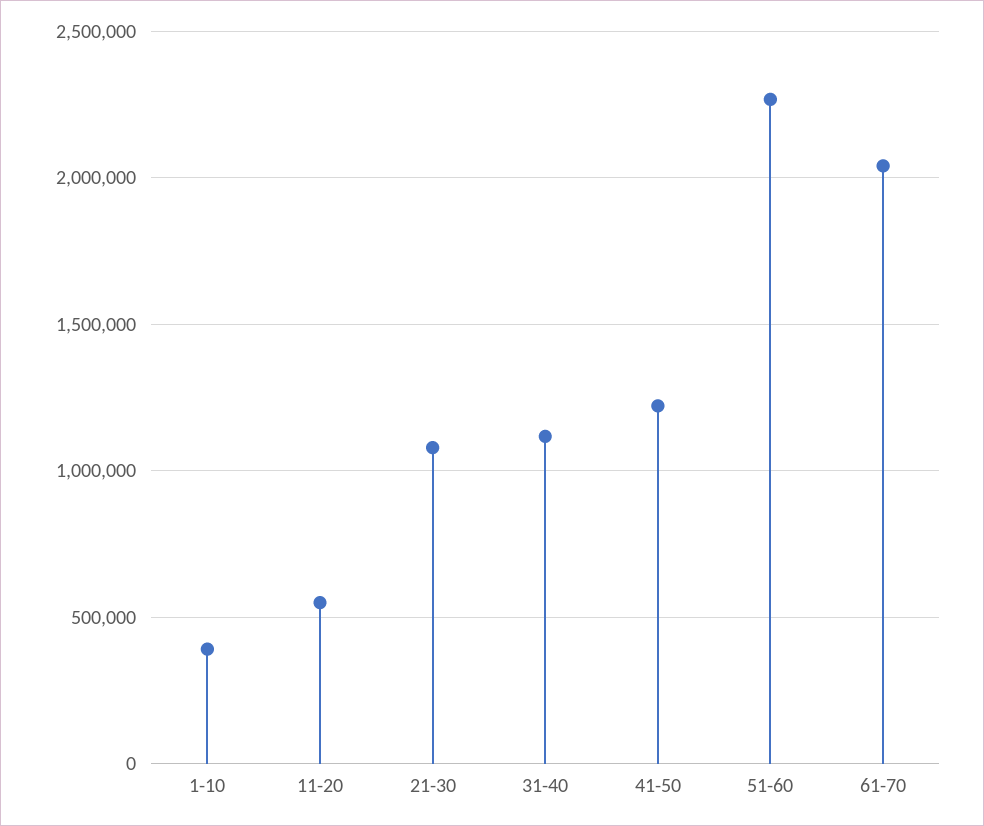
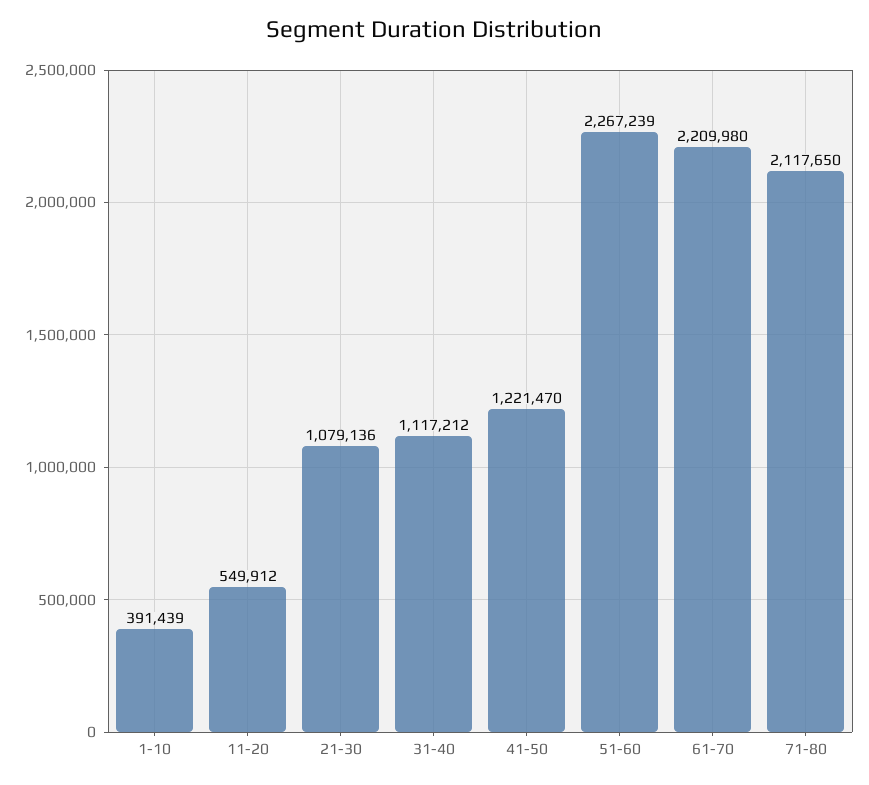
61-70: 2050000 -> 2209980
71-80: none -> 2117650

